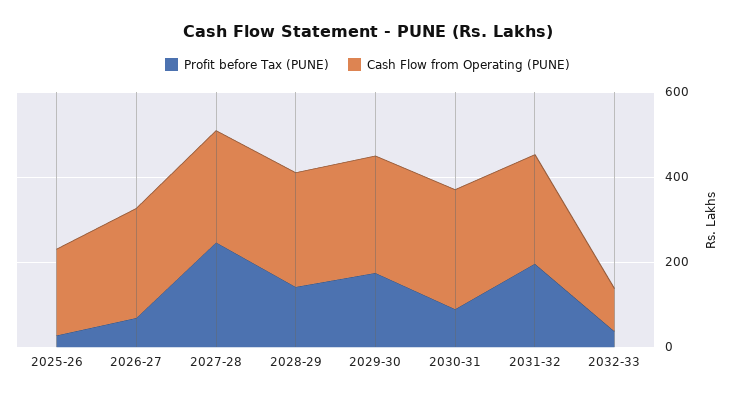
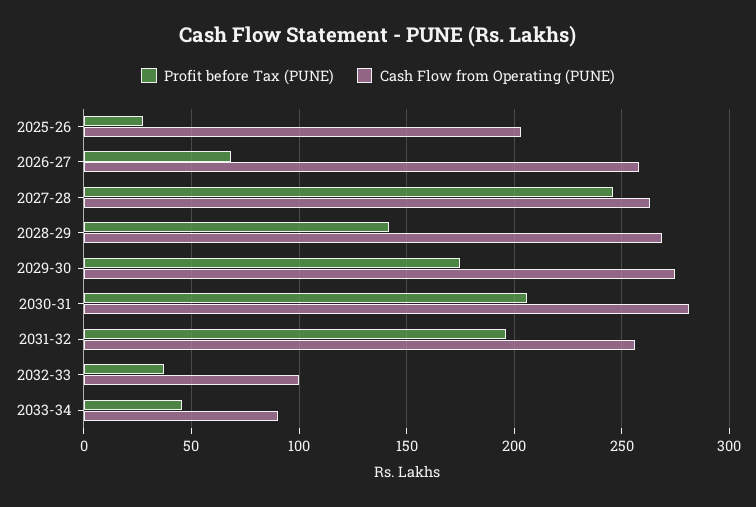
Profit before Tax (PUNE), 2030-31: 100 -> 205
Profit before Tax (PUNE), 2033-34: none -> 45
Cash Flow from Operating (PUNE), 2033-34: none -> 90

